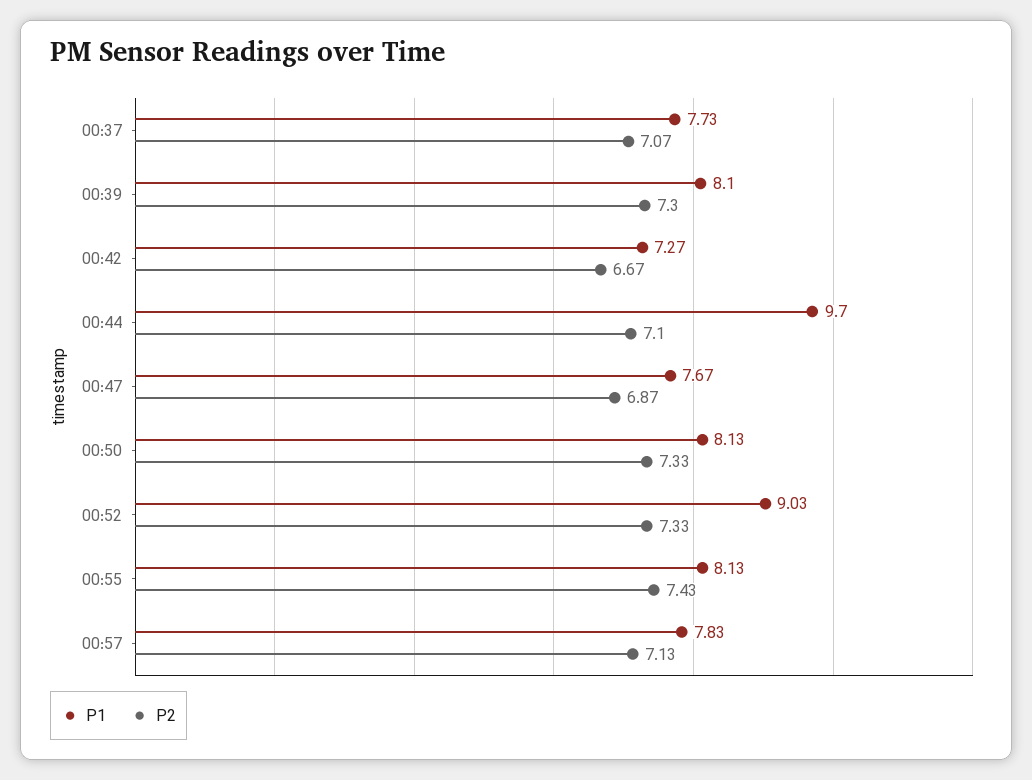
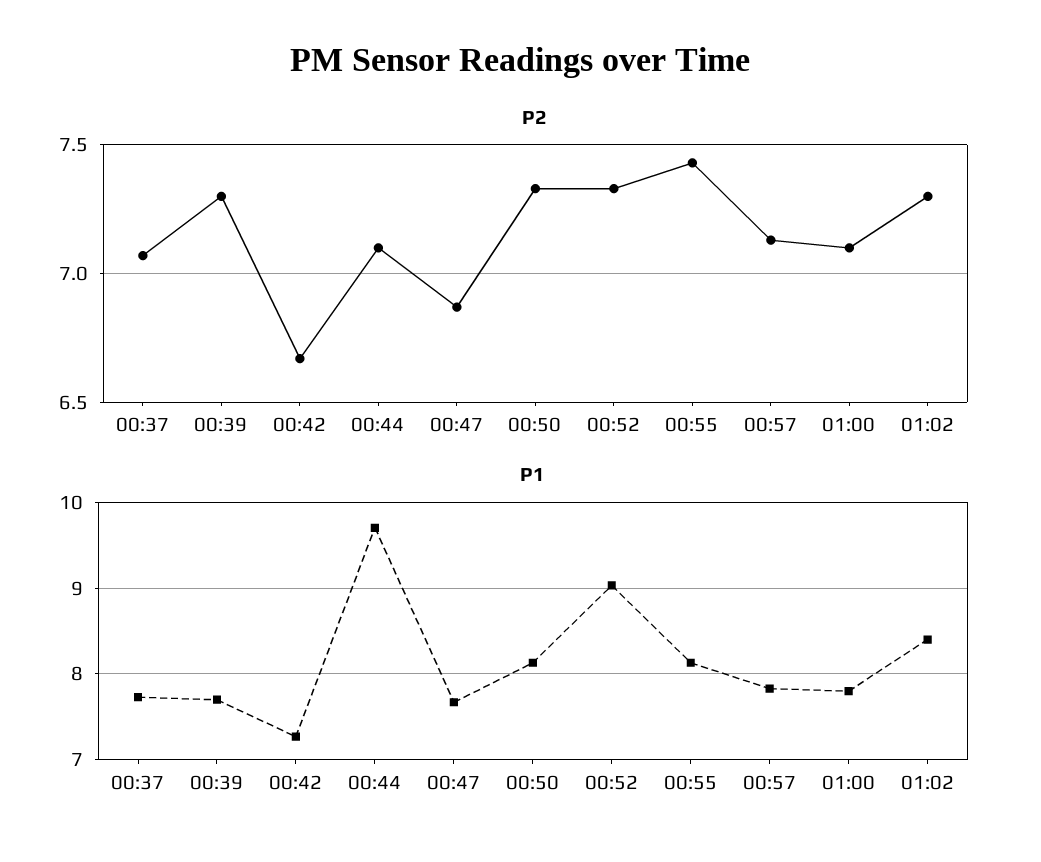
P1, 00:39: 8.1 -> 7.7
P2, 01:00: none -> 7.1
P2, 01:02: none -> 7.3
P1, 01:00: none -> 7.8
P1, 01:02: none -> 8.4

